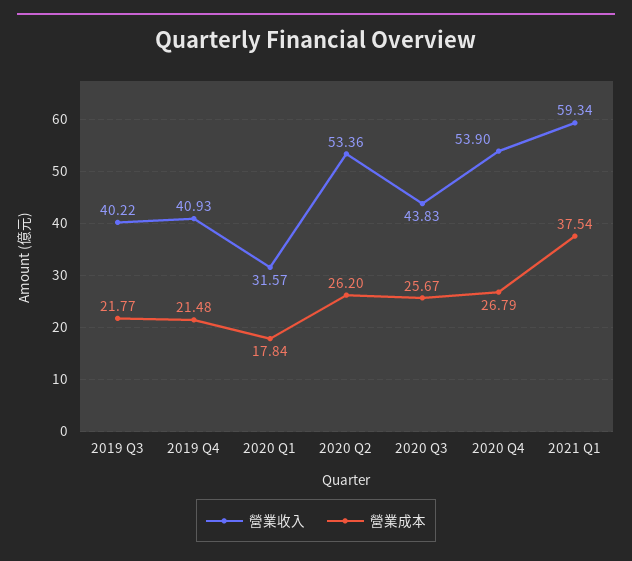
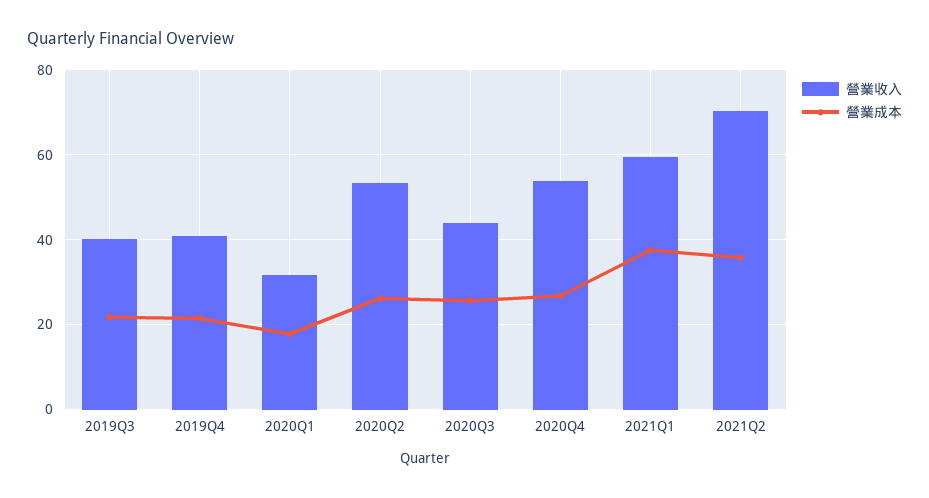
營業收入, 2021Q2: none -> 70
營業成本, 2021Q2: none -> 36

